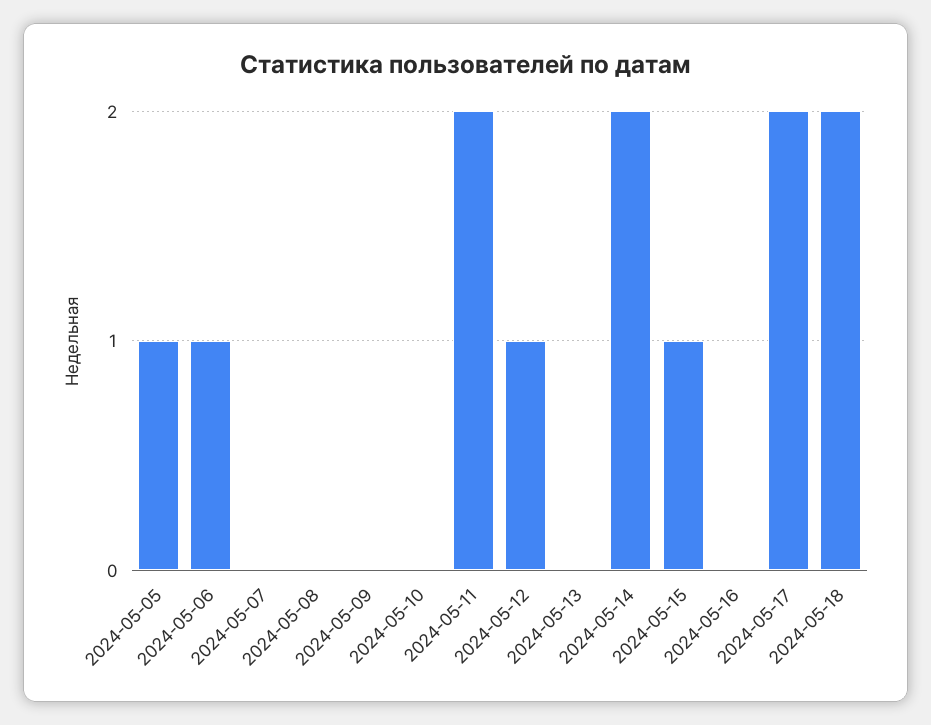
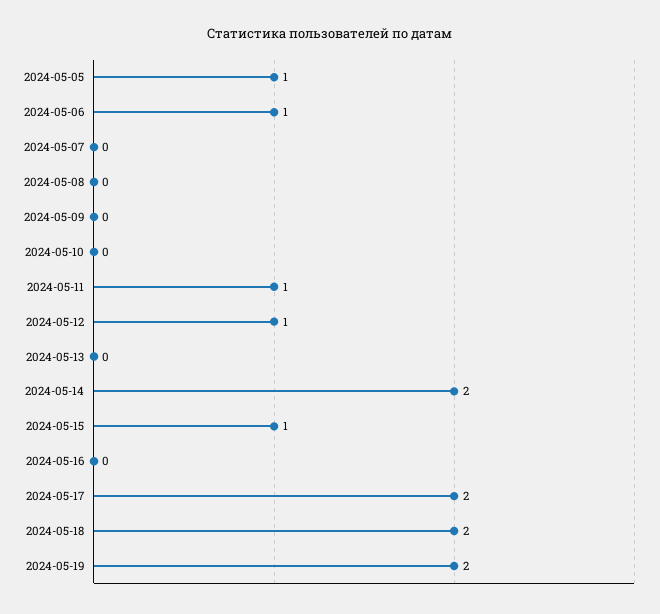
2024-05-11: 2 -> 1
2024-05-19: none -> 2

